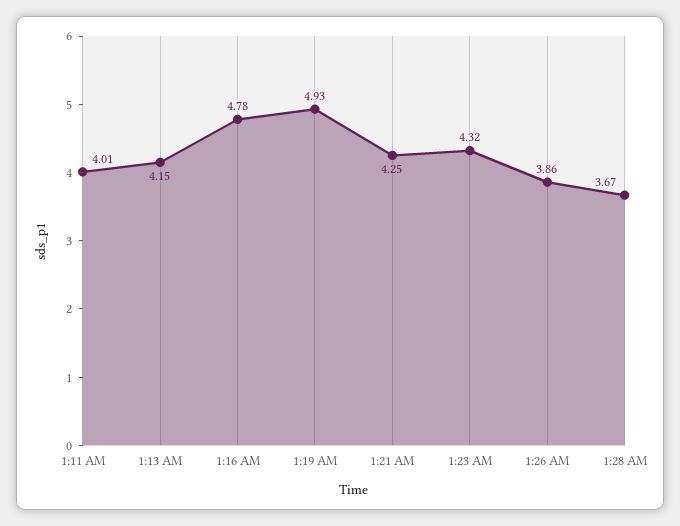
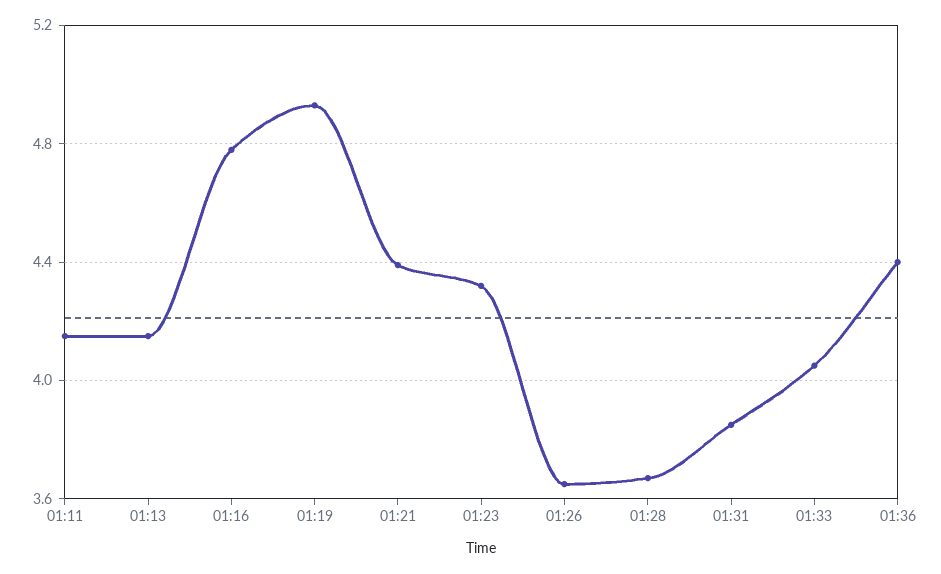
1:11 AM: 4.01 -> 4.15
1:21 AM: 4.25 -> 4.4
1:26 AM: 3.86 -> 3.65
01:31: none -> 3.85
01:33: none -> 4.05
01:36: none -> 4.4

